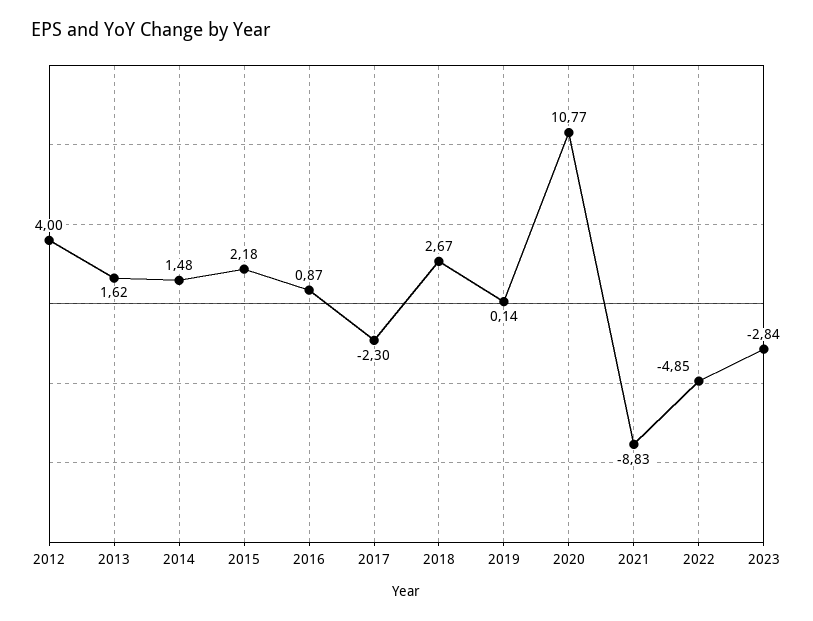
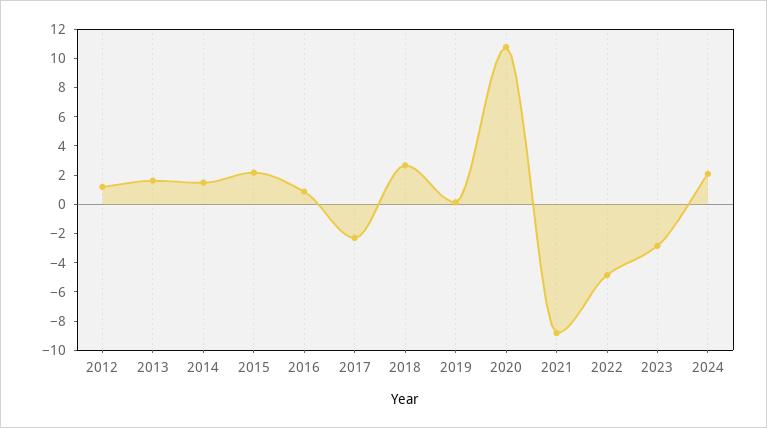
2012: 4 -> 1
2024: none -> 2

